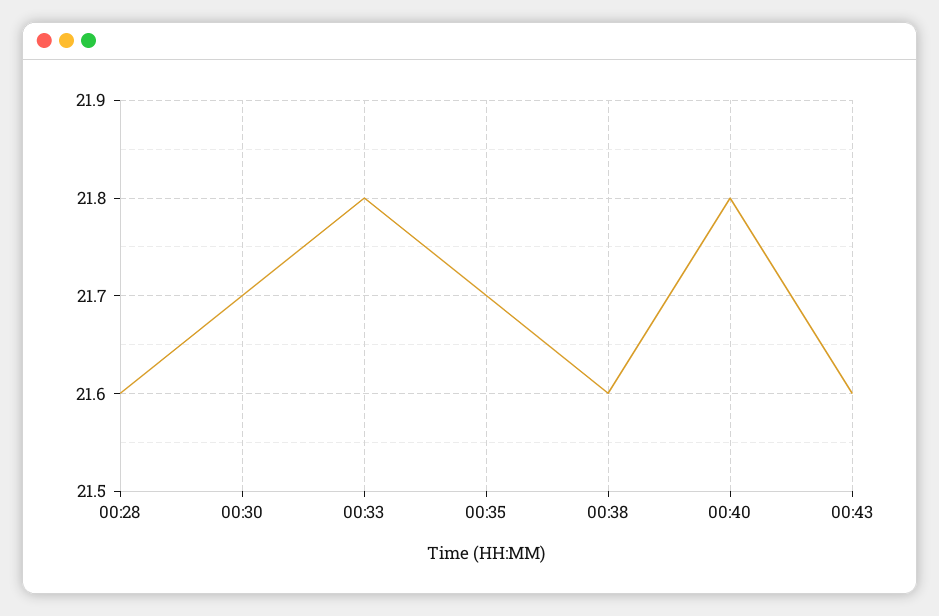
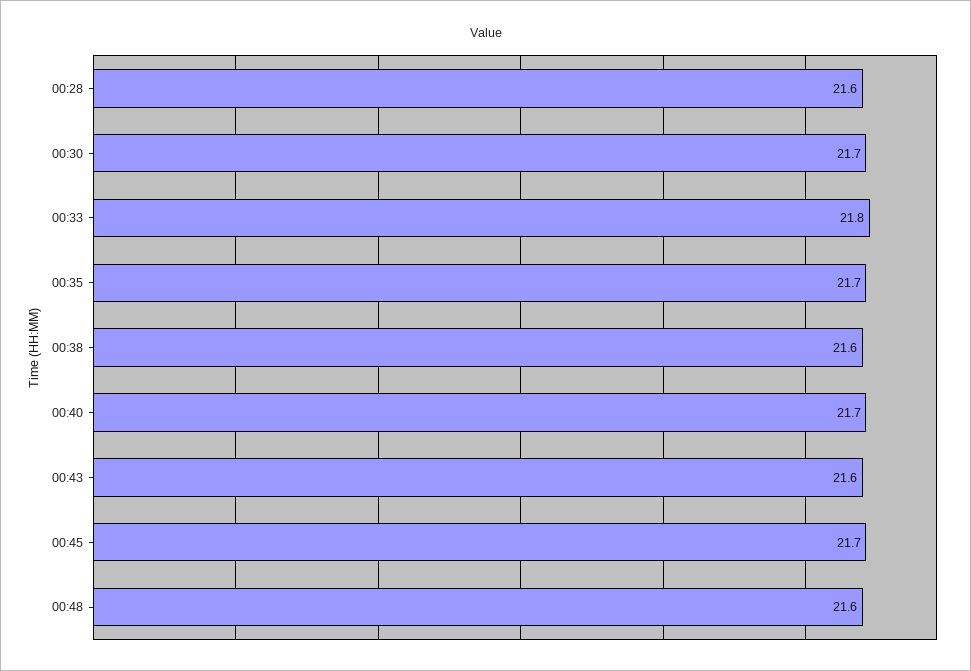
00:40: 21.8 -> 21.7
00:45: none -> 21.7
00:48: none -> 21.6

